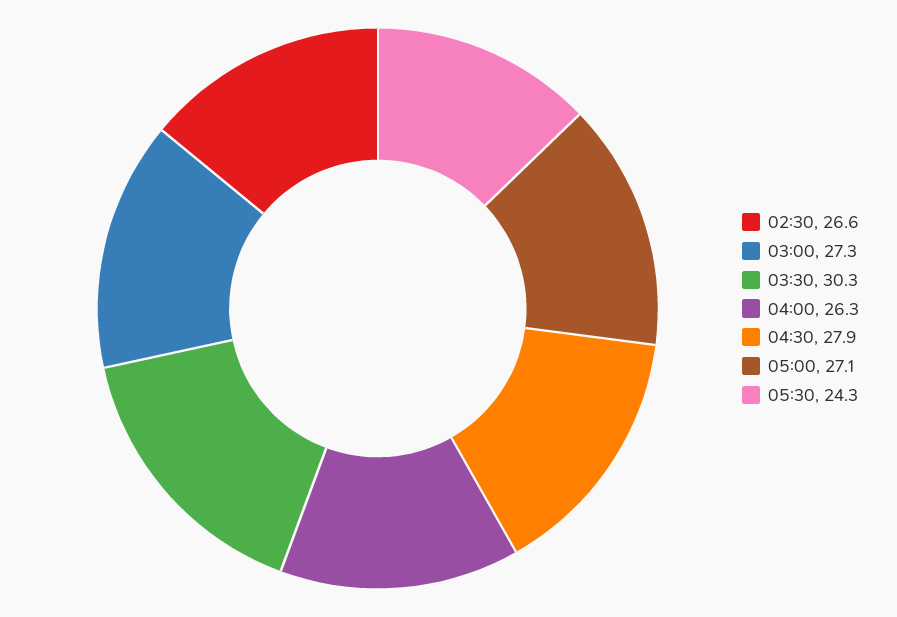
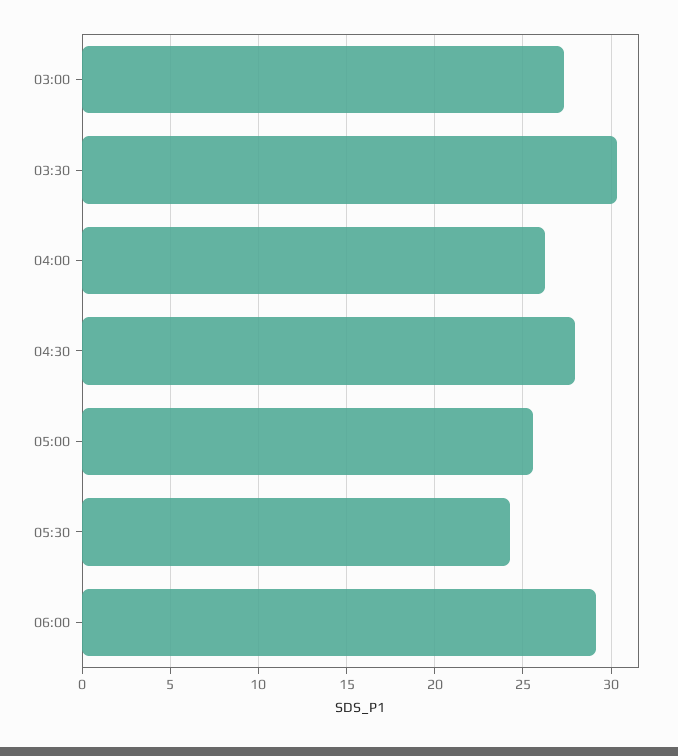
02:30: 26.6 -> none
05:00: 27.1 -> 25.5
06:00: none -> 29

